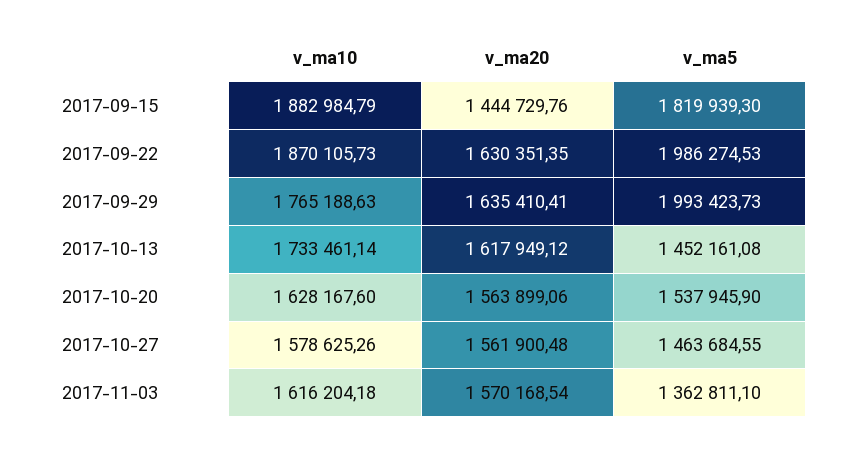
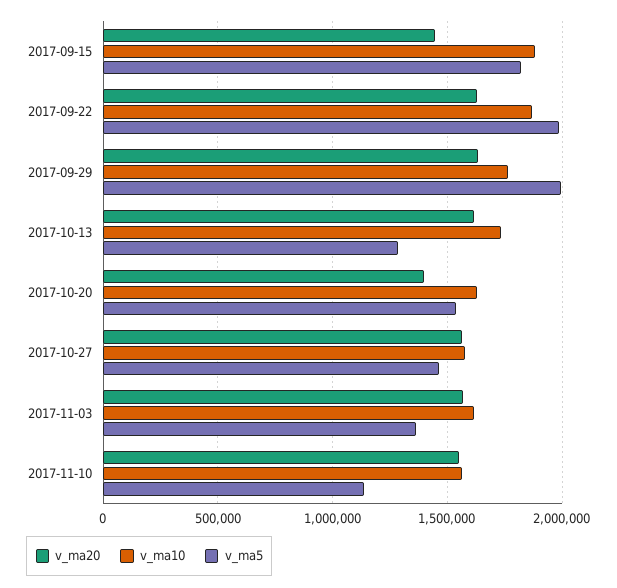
v_ma5, 2017-10-13: 1452161.08 -> 1300000
v_ma20, 2017-10-20: 1563899.06 -> 1400000
v_ma20, 2017-11-10: none -> 1550000
v_ma10, 2017-11-10: none -> 1550000
v_ma5, 2017-11-10: none -> 1150000

